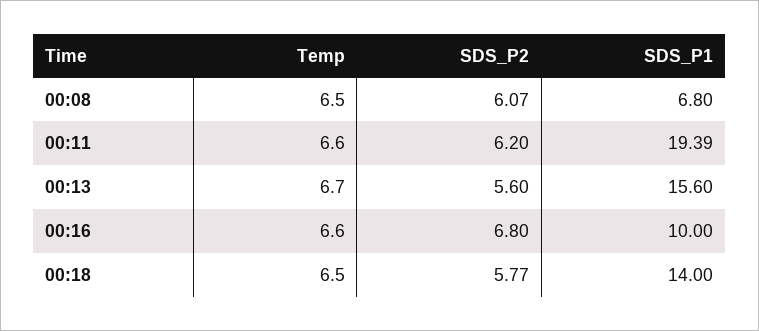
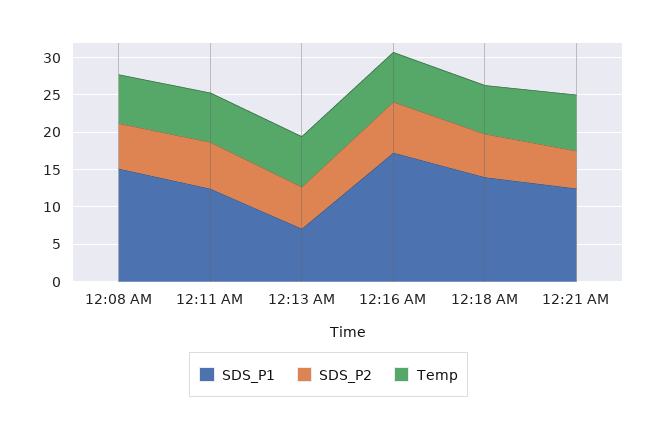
SDS_P1, 00:08: 6.8 -> 15
SDS_P1, 00:11: 19.39 -> 12.5
SDS_P1, 00:13: 15.6 -> 7.5
SDS_P1, 00:16: 10 -> 17.5
SDS_P1, 12:21 AM: none -> 12.5
SDS_P2, 12:21 AM: none -> 5
Temp, 12:21 AM: none -> 7.5

